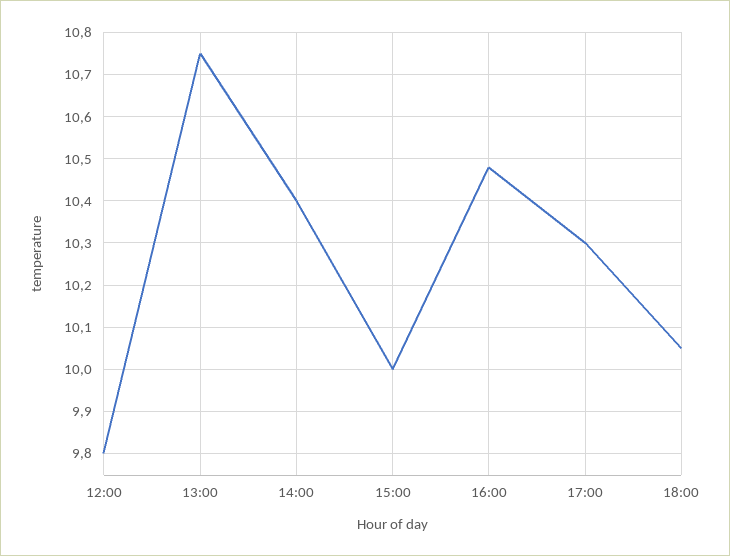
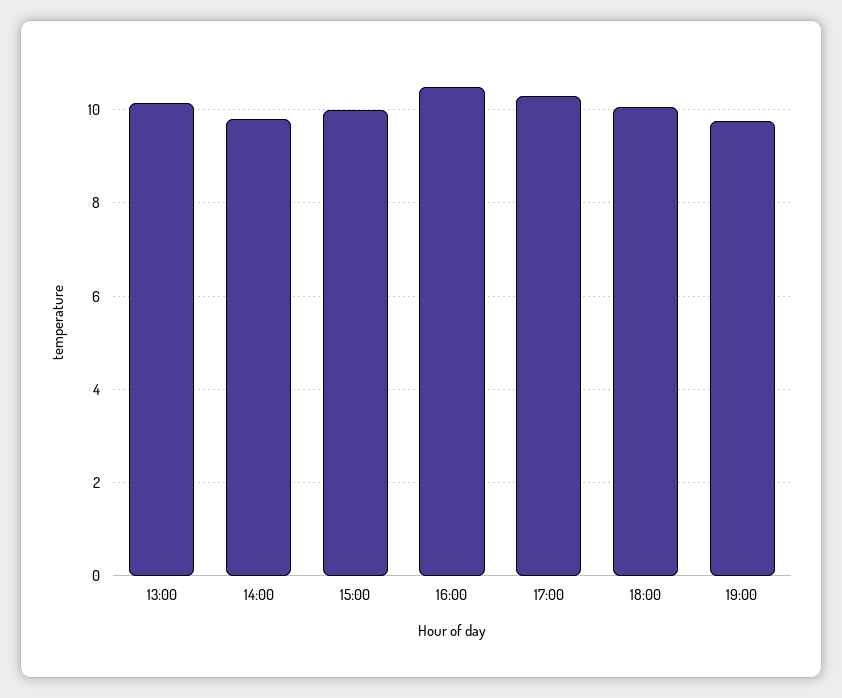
12:00: 9.8 -> none
13:00: 10.75 -> 10.2
14:00: 10.4 -> 9.8
19:00: none -> 9.8

